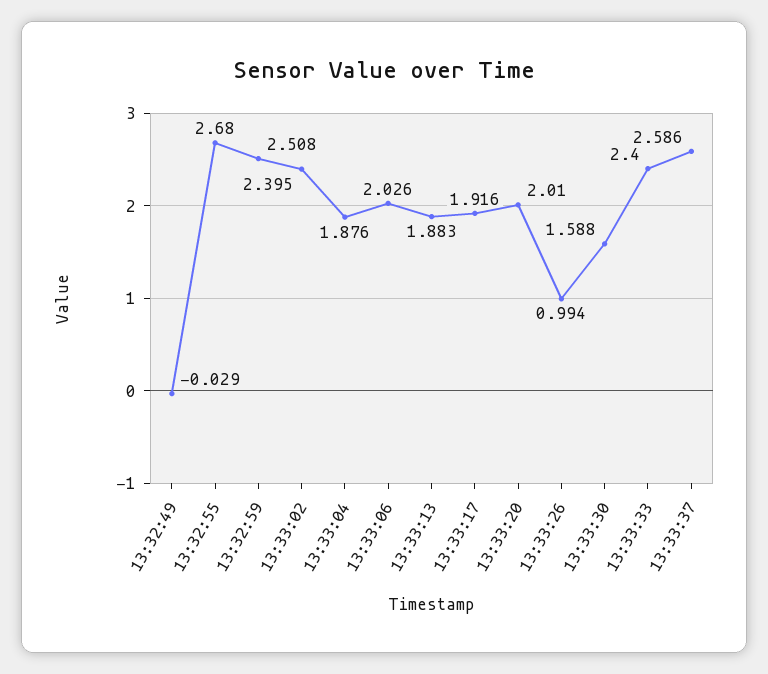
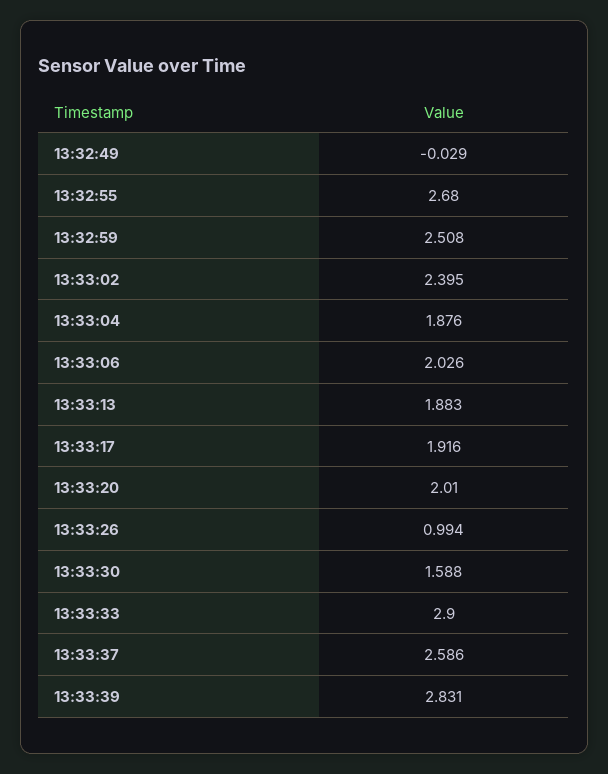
13:33:33: 2.4 -> 2.9
13:33:39: none -> 2.831

